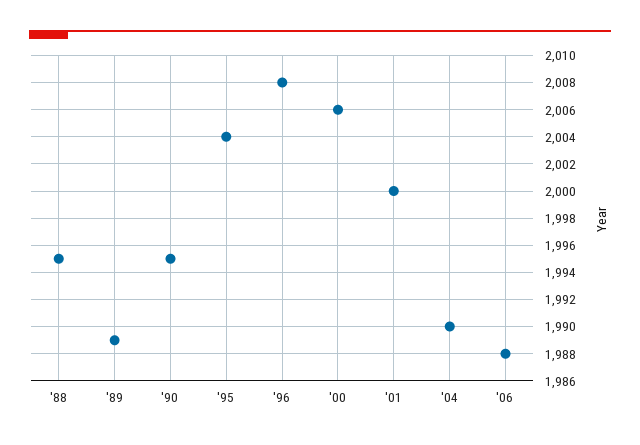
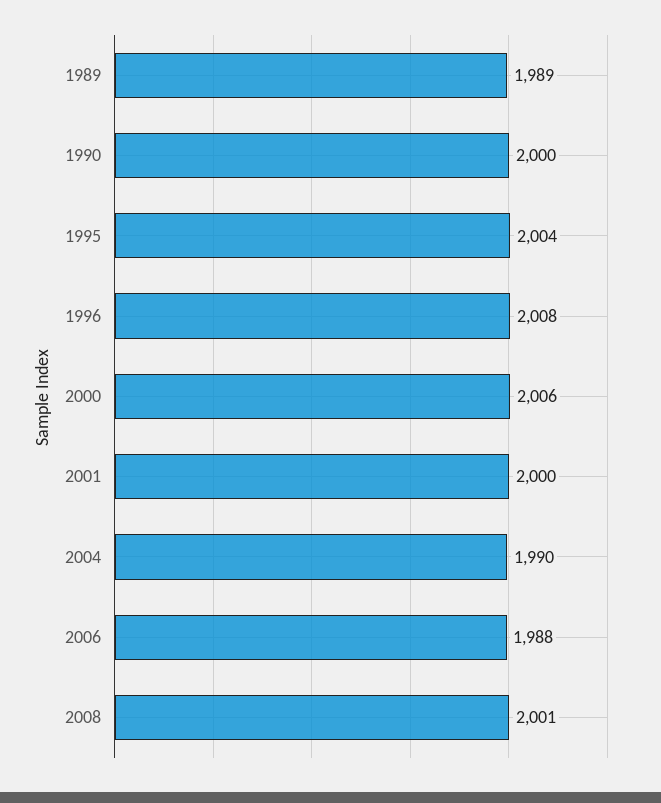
'88: 1995 -> none
'90: 1995 -> 2000
2008: none -> 2001

